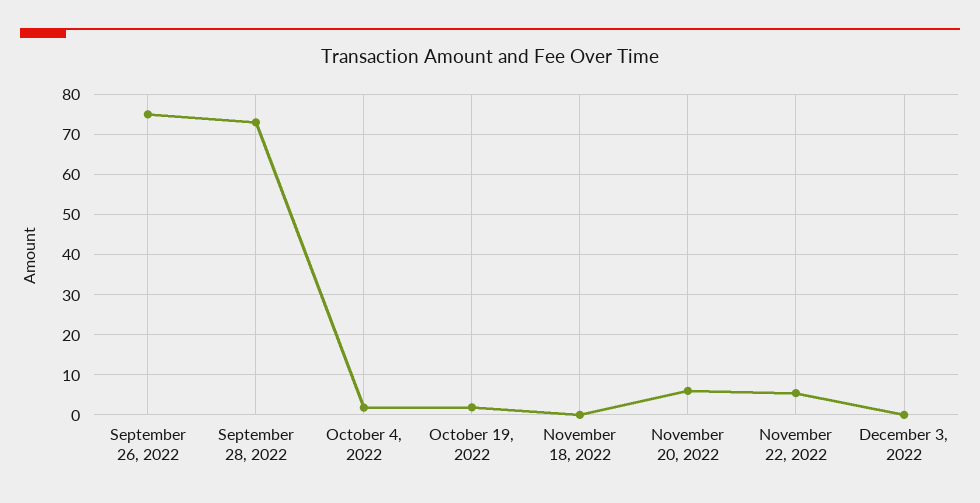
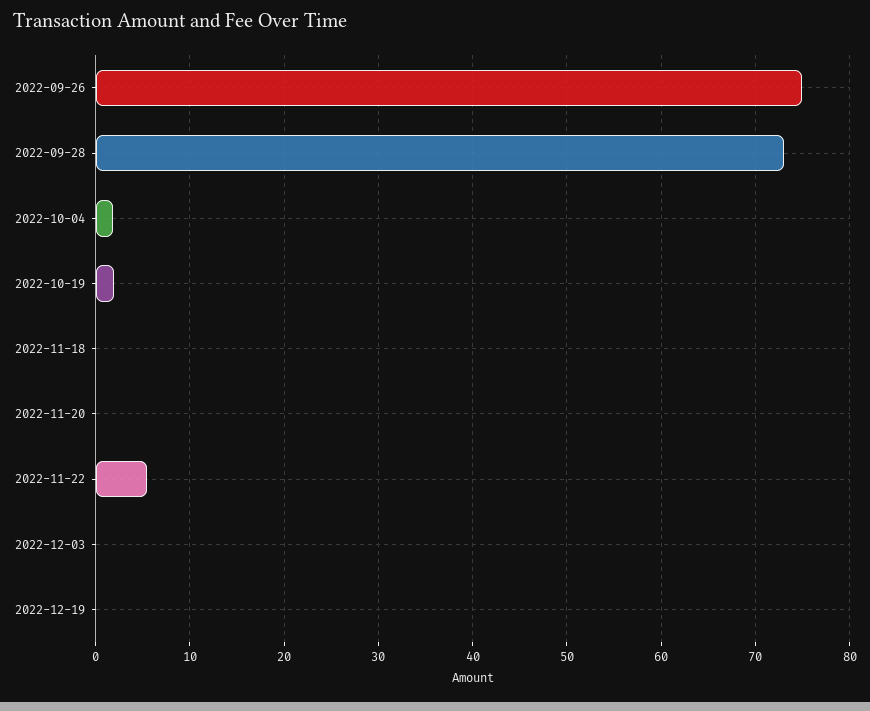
November 20, 2022: 6 -> 0
2022-12-19: none -> 0

